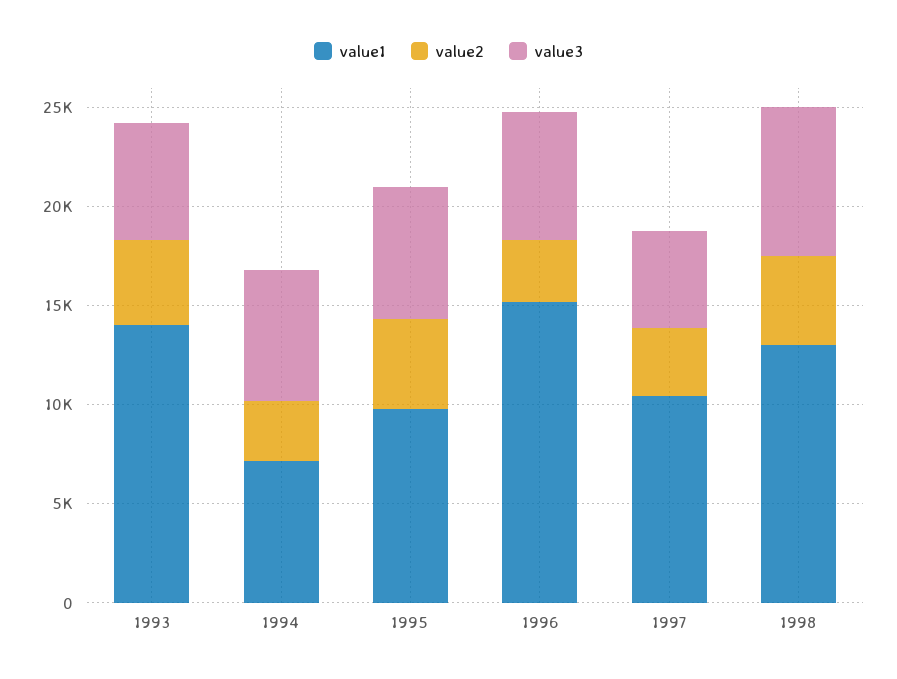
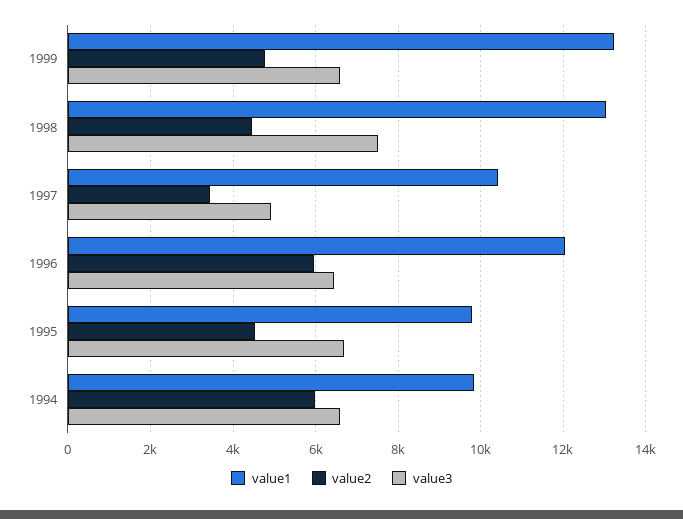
value1, 1993: 14000 -> none
value2, 1993: 4000 -> none
value3, 1993: 6000 -> none
value1, 1994: 7000 -> 9800
value2, 1994: 3000 -> 6000
value1, 1996: 15000 -> 12000
value2, 1996: 3000 -> 6000
value1, 1999: none -> 13200
value2, 1999: none -> 4800
value3, 1999: none -> 6600

